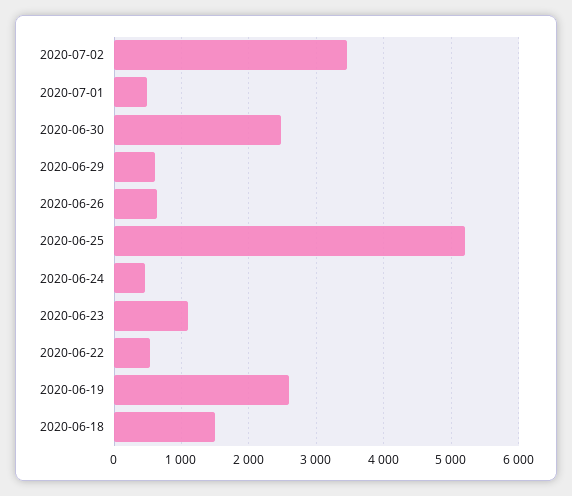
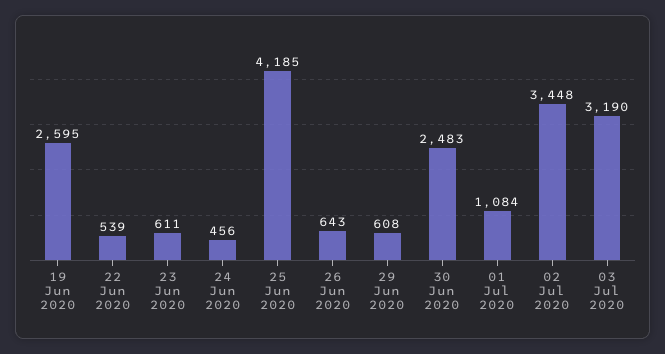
2020-07-01: 500 -> 1084
2020-06-25: 5200 -> 4185
2020-06-23: 1100 -> 611
2020-06-18: 1500 -> none
03 Jul 2020: none -> 3190

